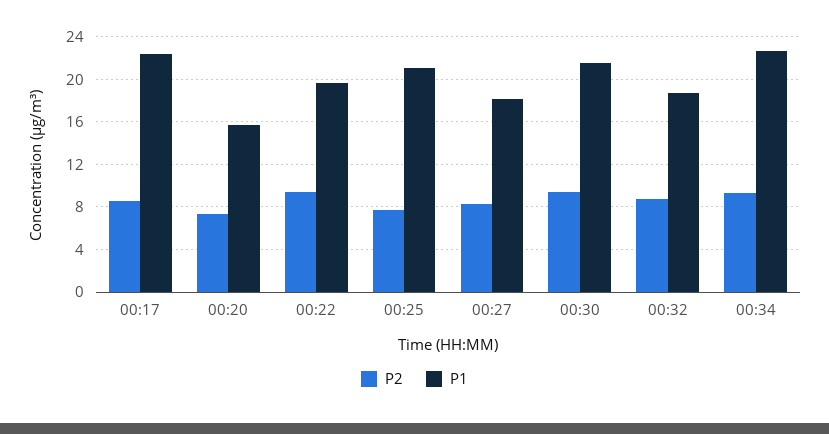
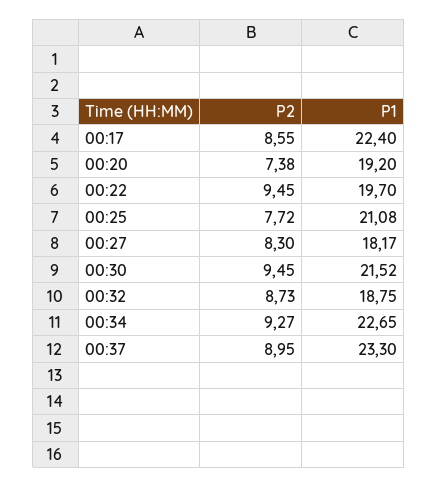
P1, 00:20: 16 -> 19.2
P2, 00:37: none -> 8.95
P1, 00:37: none -> 23.3

